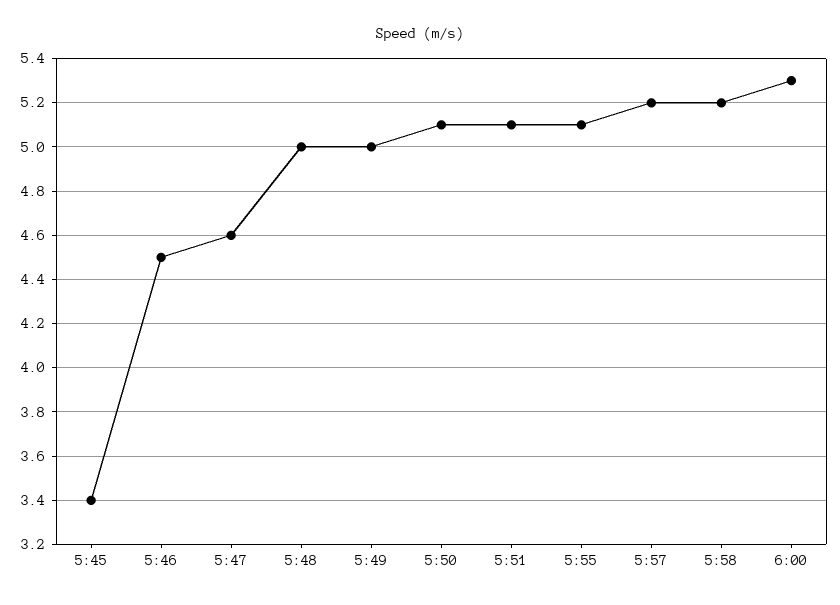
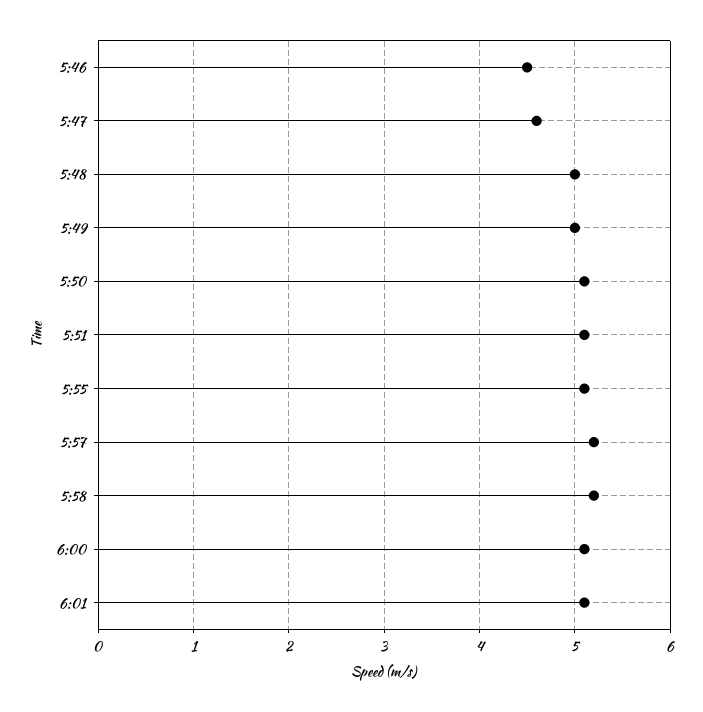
5:45: 3.4 -> none
6:00: 5.3 -> 5.1
6:01: none -> 5.1

